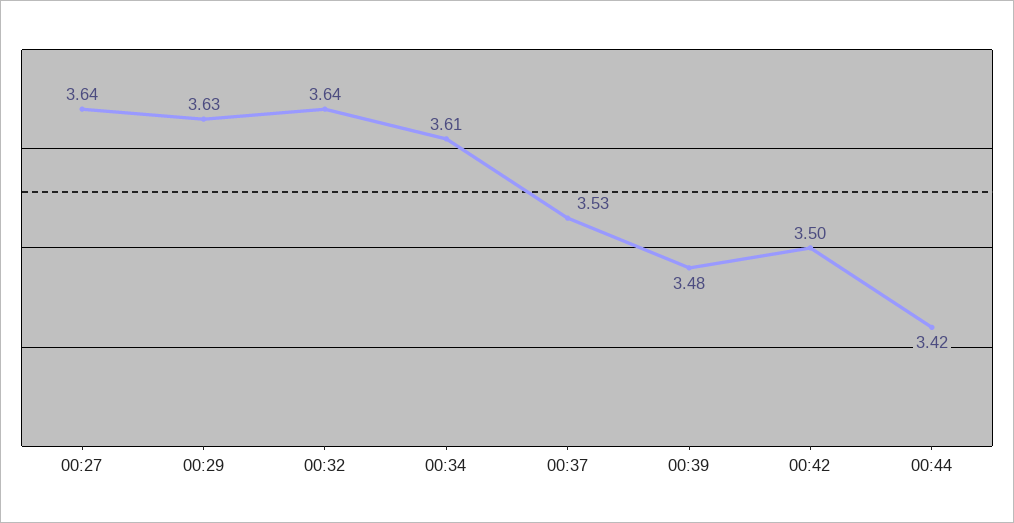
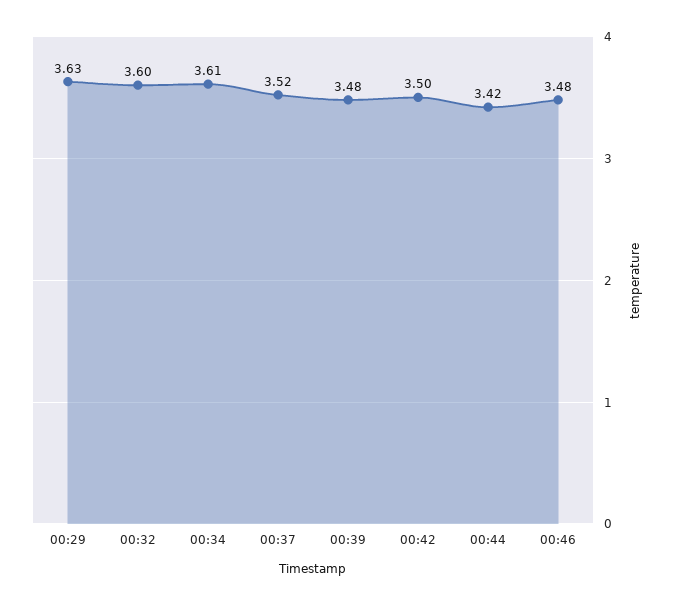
00:27: 3.64 -> none
00:32: 3.64 -> 3.6
00:37: 3.53 -> 3.52
00:46: none -> 3.48

